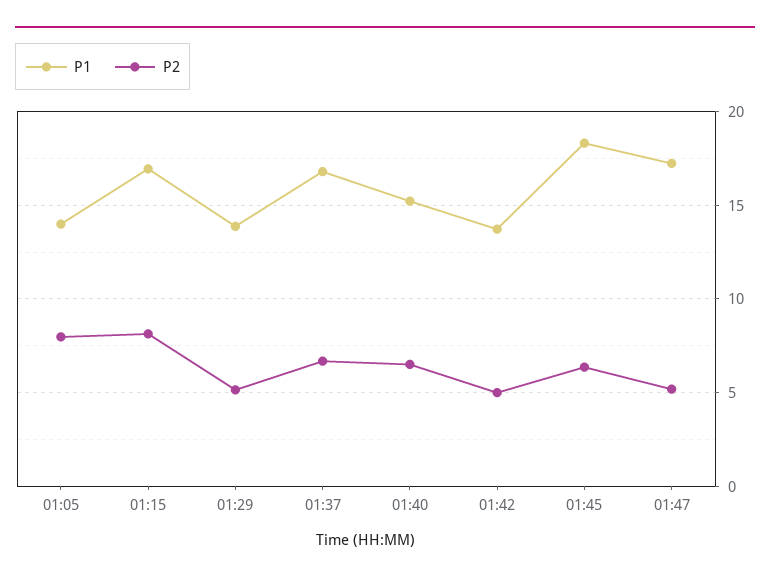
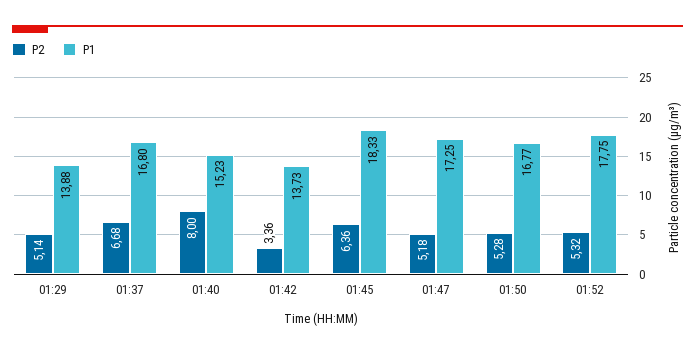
P1, 01:05: 14 -> none
P2, 01:05: 8 -> none
P1, 01:15: 17 -> none
P2, 01:15: 8 -> none
P2, 01:40: 6.5 -> 8
P2, 01:42: 5 -> 3.36
P2, 01:50: none -> 5.28
P1, 01:50: none -> 16.77
P2, 01:52: none -> 5.32
P1, 01:52: none -> 17.75

